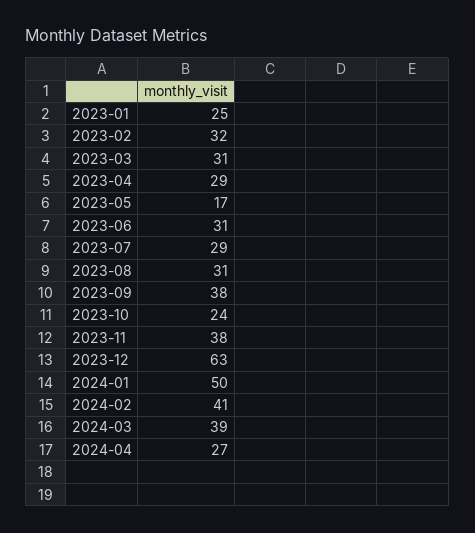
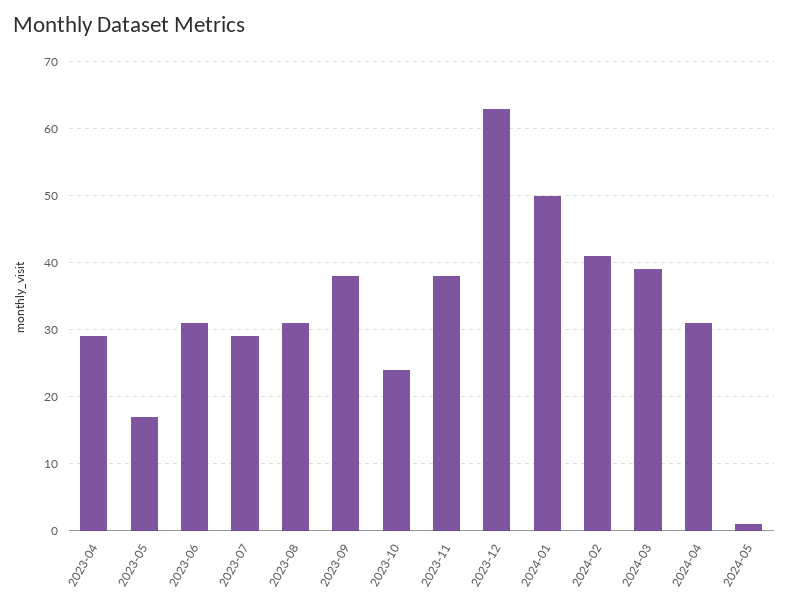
2023-01: 25 -> none
2023-02: 32 -> none
2023-03: 31 -> none
2024-04: 27 -> 31
2024-05: none -> 1

